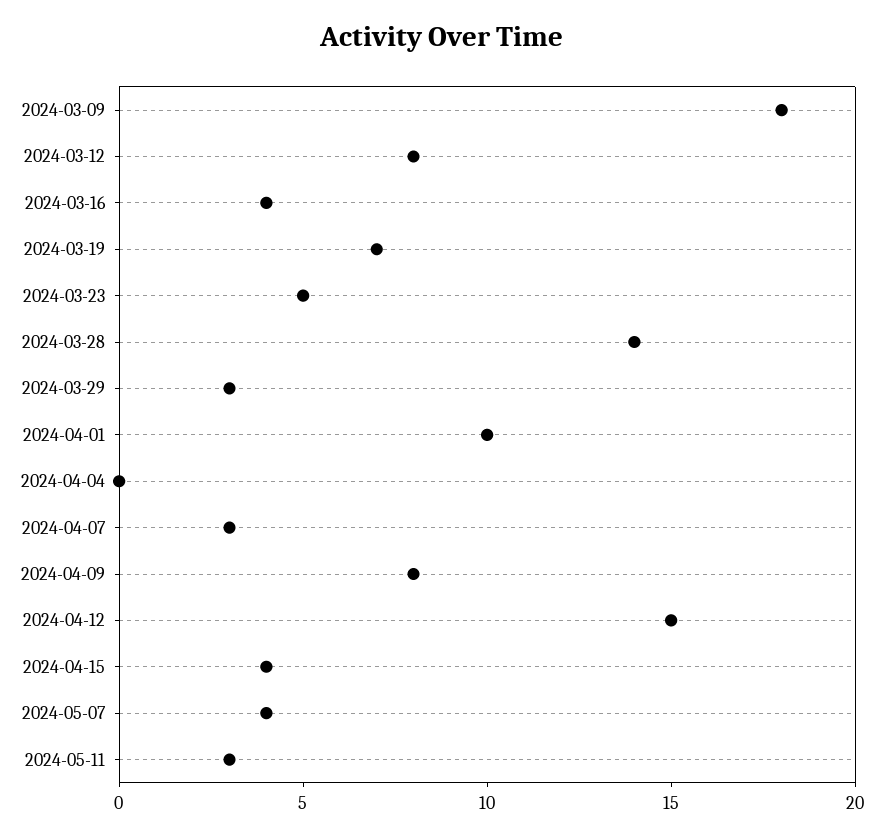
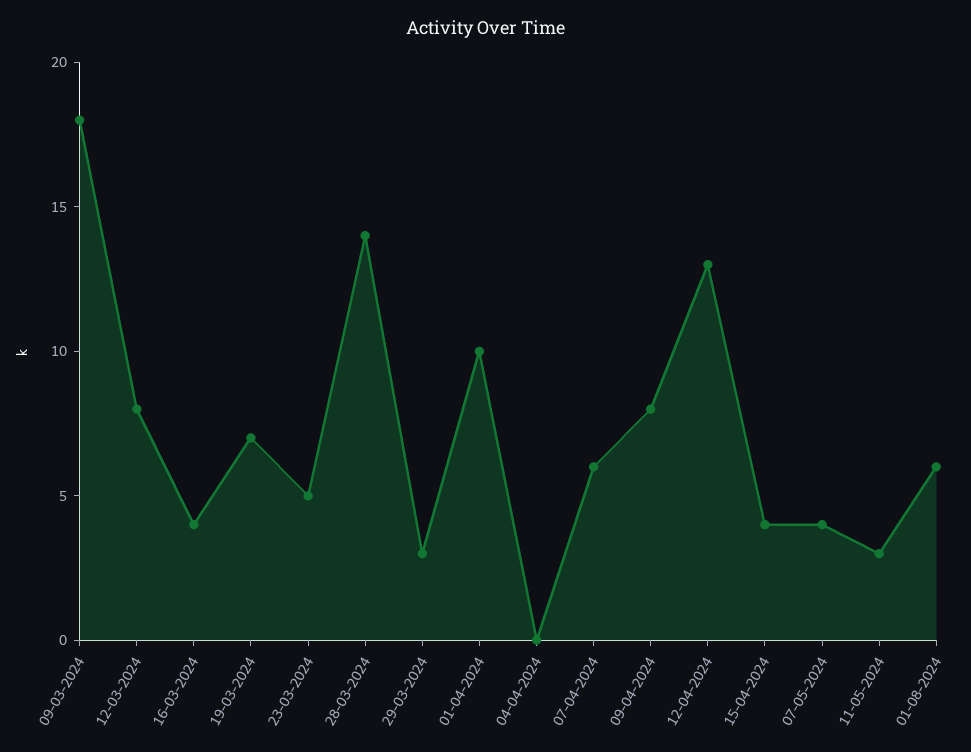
2024-04-07: 3 -> 6
2024-04-12: 15 -> 13
01-08-2024: none -> 6

